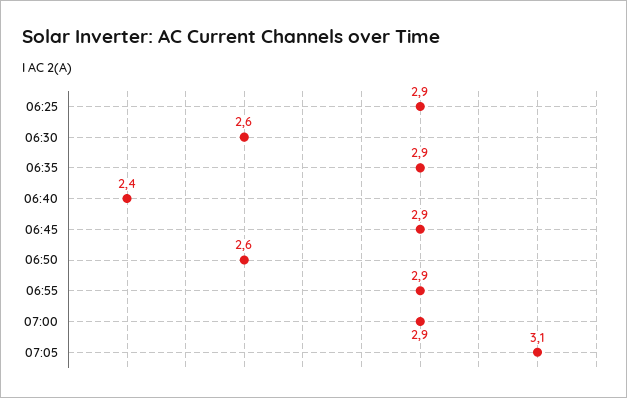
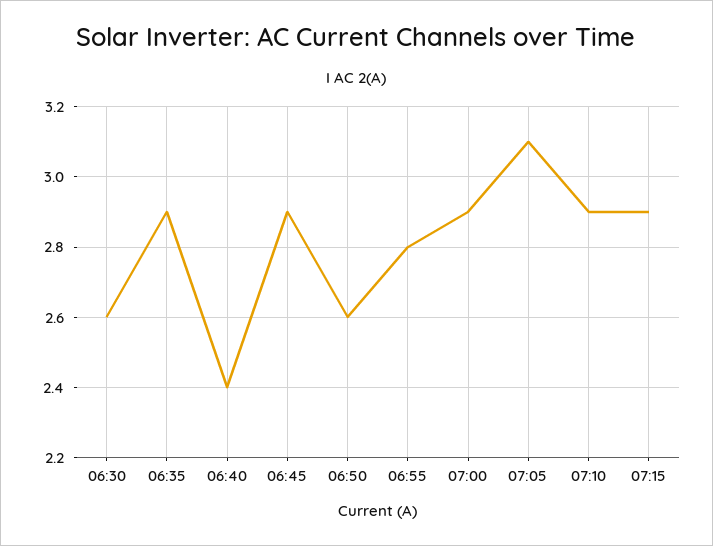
06:25: 2.9 -> none
06:55: 2.9 -> 2.8
07:10: none -> 2.9
07:15: none -> 2.9

